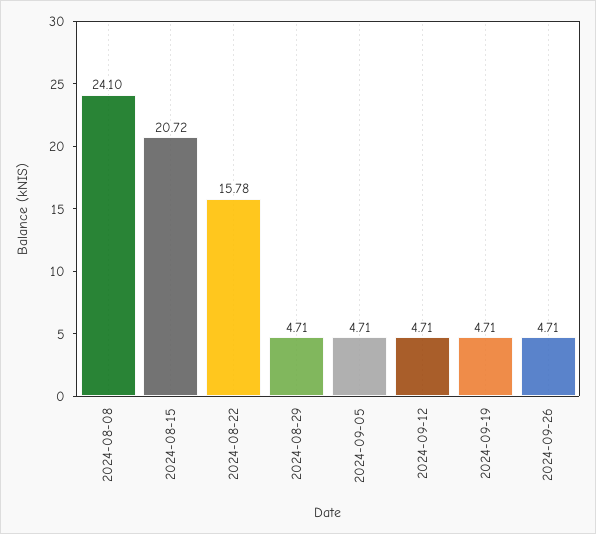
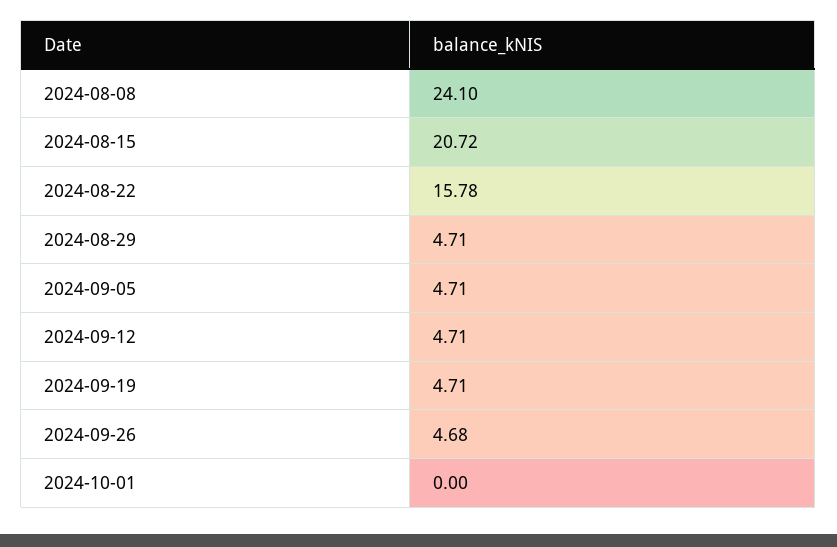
2024-09-26: 4.71 -> 4.68
2024-10-01: none -> 0

